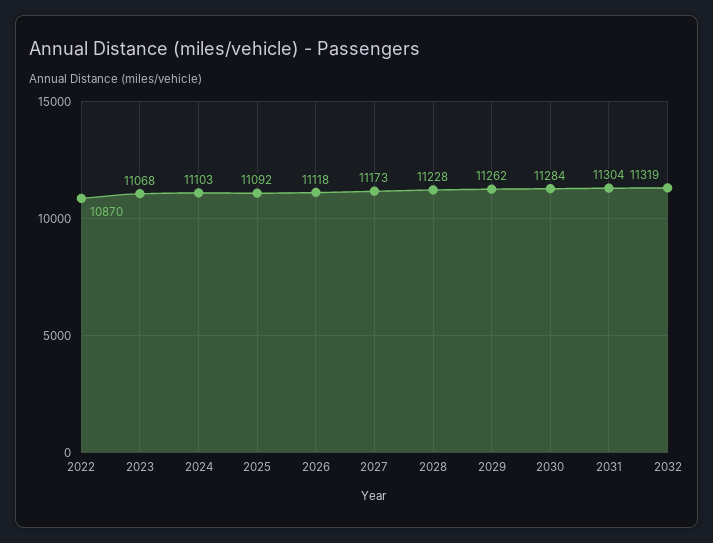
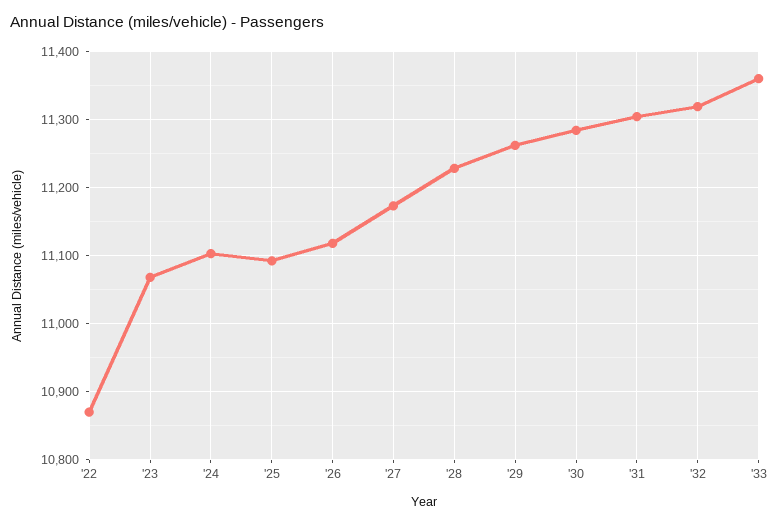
'33: none -> 11360

